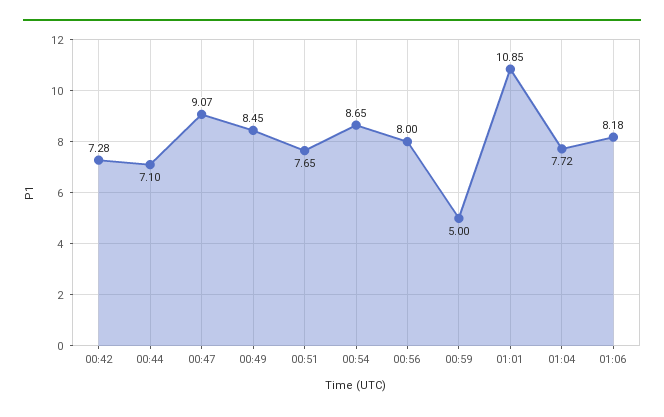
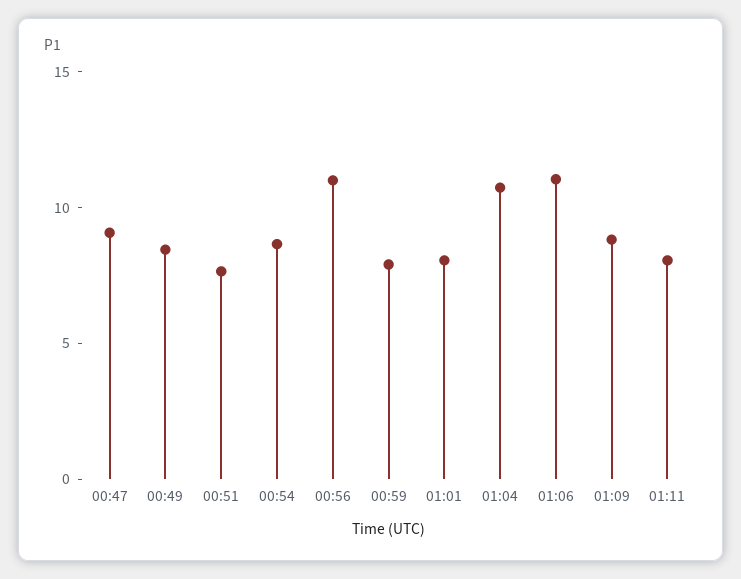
00:42: 7.28 -> none
00:44: 7.1 -> none
00:56: 8 -> 11
00:59: 5 -> 8
01:01: 10.85 -> 8
01:04: 7.72 -> 11
01:06: 8.18 -> 11
01:09: none -> 9
01:11: none -> 8

